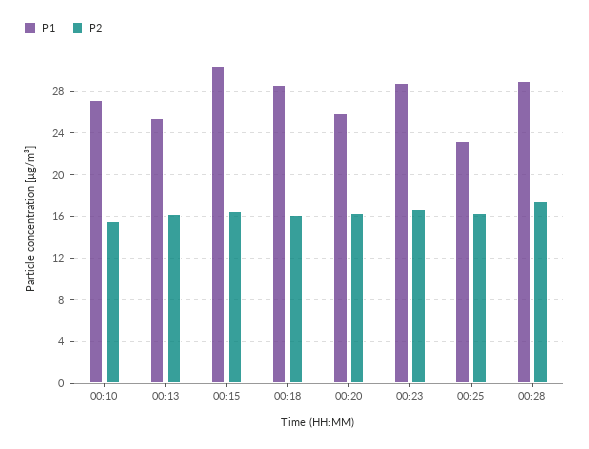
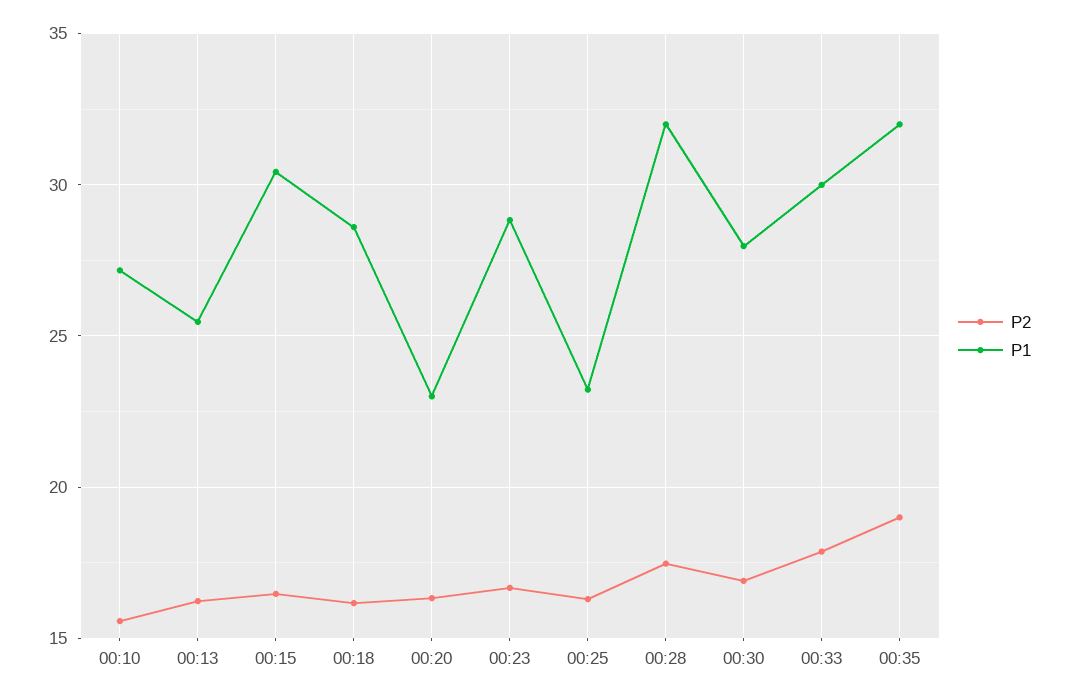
P1, 00:20: 26 -> 23
P1, 00:28: 29 -> 32
P2, 00:30: none -> 17
P1, 00:30: none -> 28
P2, 00:33: none -> 18
P1, 00:33: none -> 30
P2, 00:35: none -> 19
P1, 00:35: none -> 32

